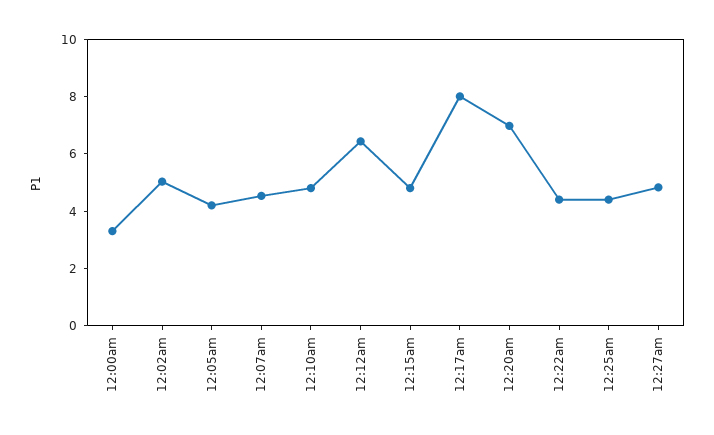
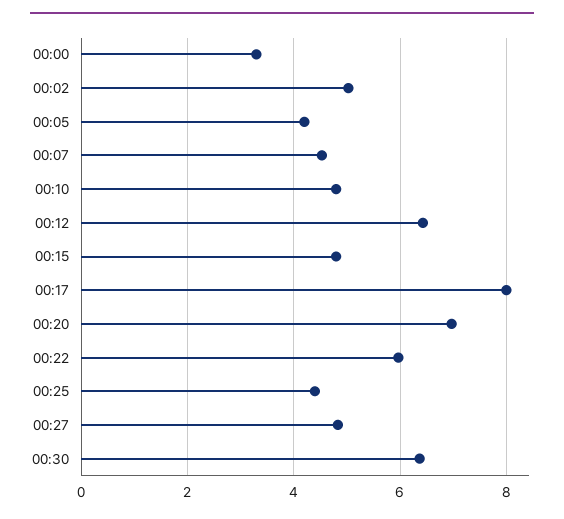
12:22am: 4.5 -> 6
00:30: none -> 6.4

